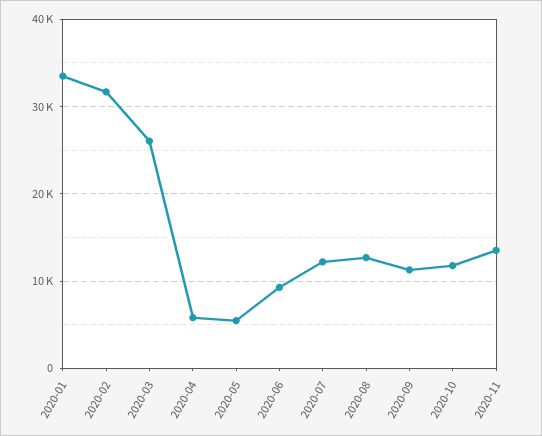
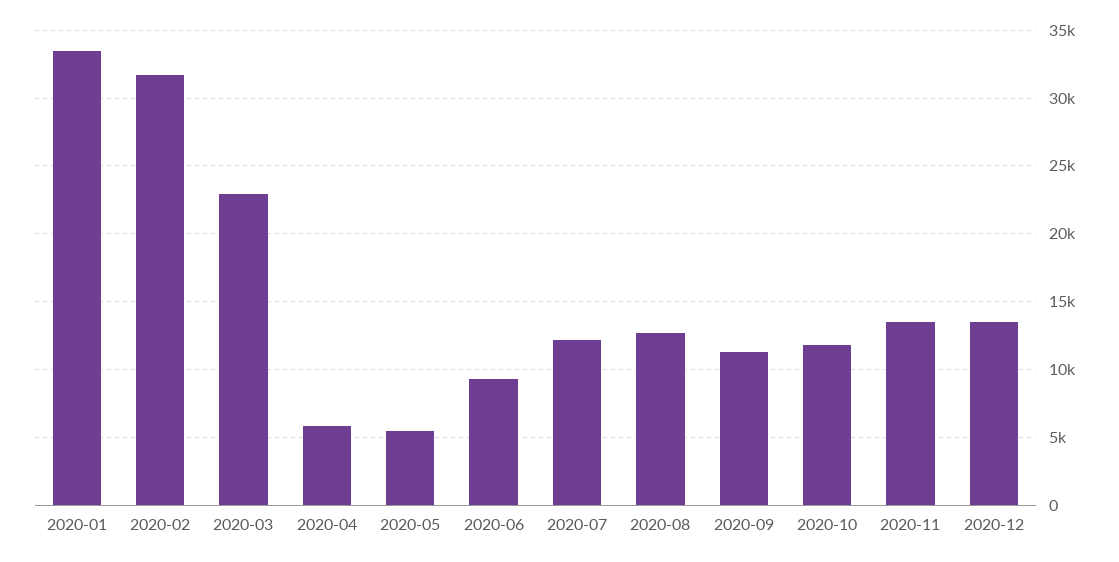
2020-03: 26000 -> 23000
2020-12: none -> 13500

